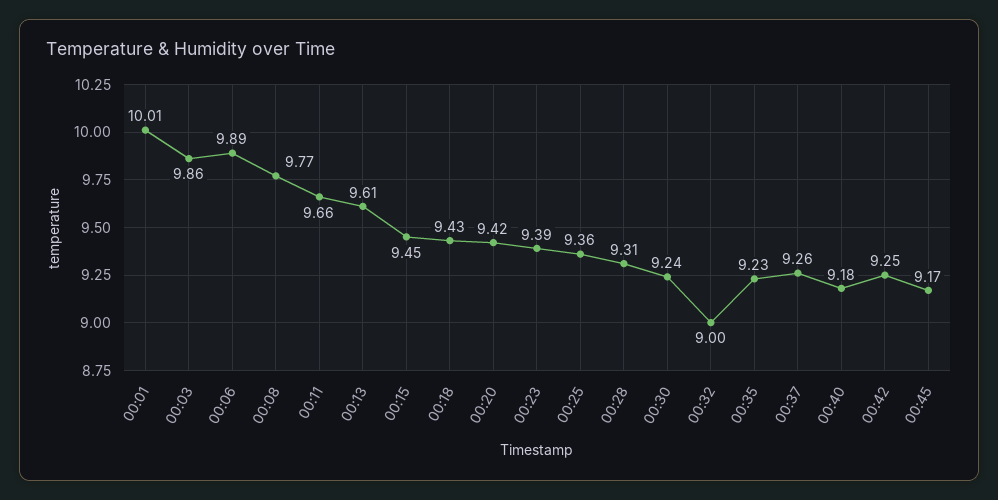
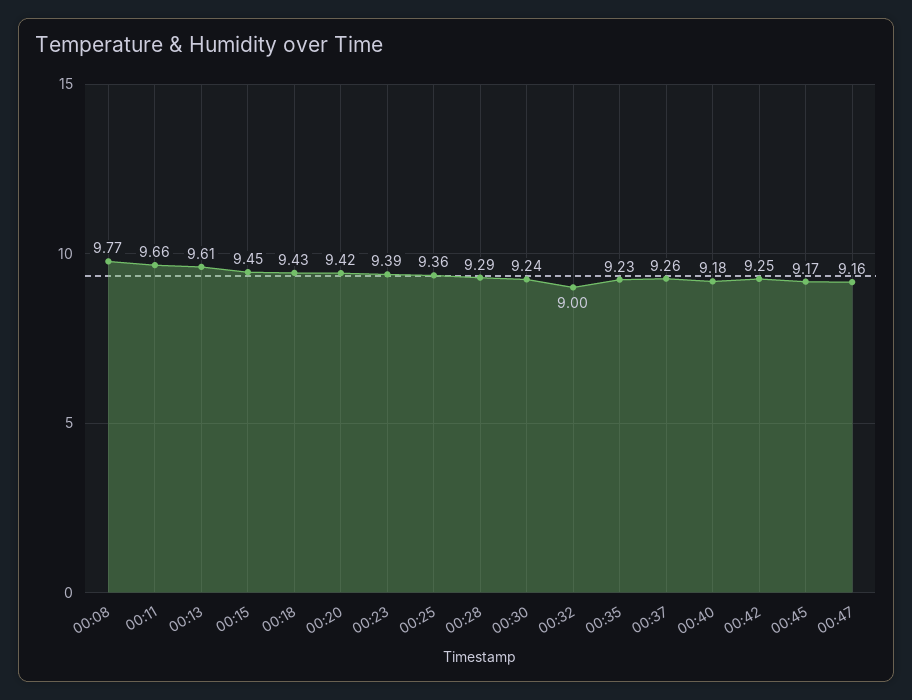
00:01: 10.01 -> none
00:03: 9.86 -> none
00:06: 9.89 -> none
00:28: 9.31 -> 9.29
00:47: none -> 9.16

